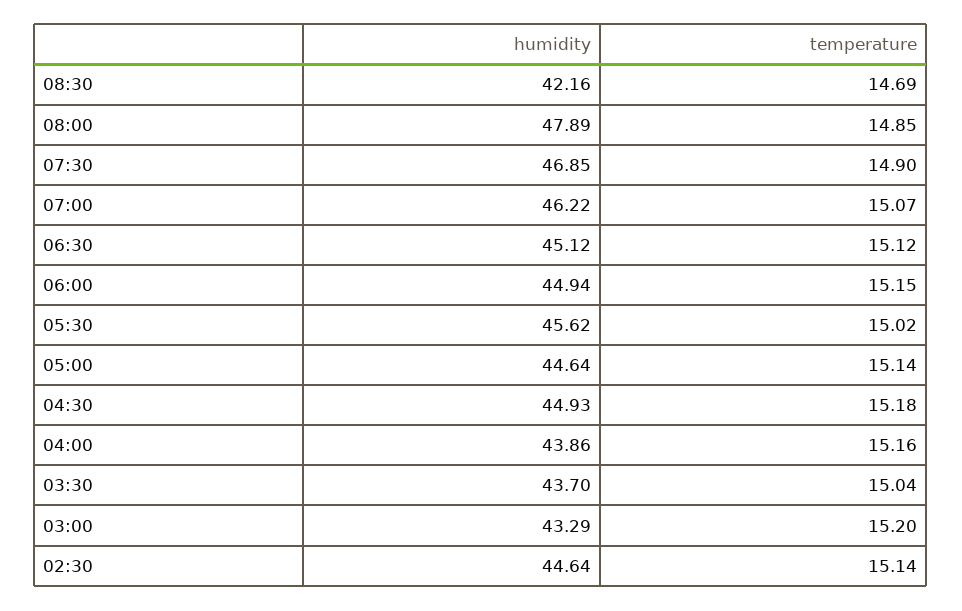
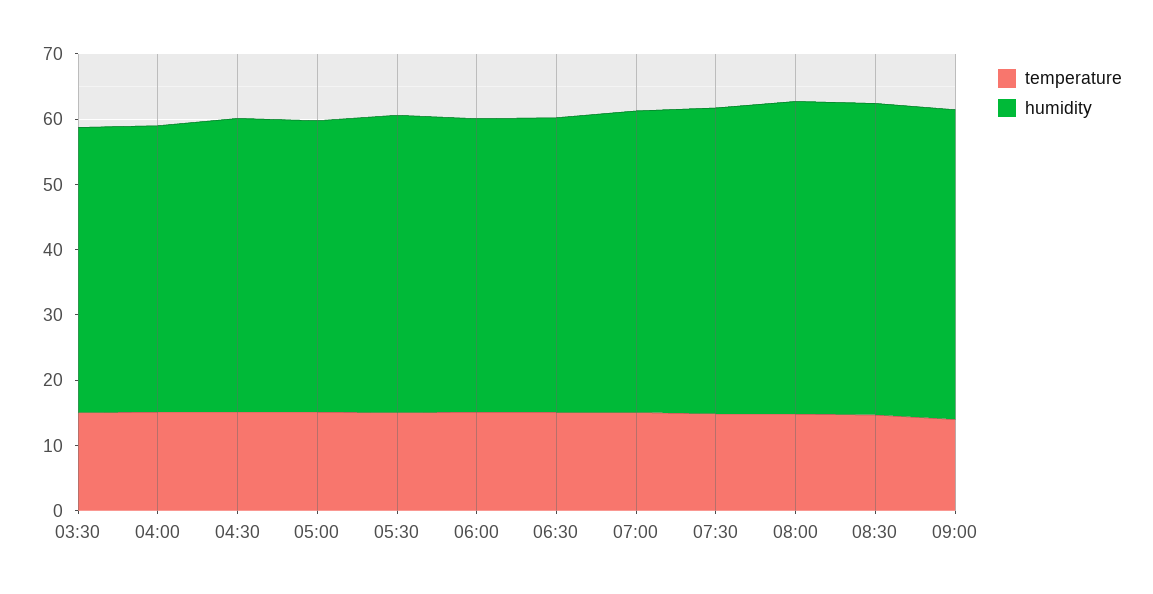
humidity, 08:30: 42.16 -> 48
humidity, 03:00: 43.29 -> none
temperature, 03:00: 15.2 -> none
humidity, 02:30: 44.64 -> none
temperature, 02:30: 15.14 -> none
temperature, 09:00: none -> 14
humidity, 09:00: none -> 48

